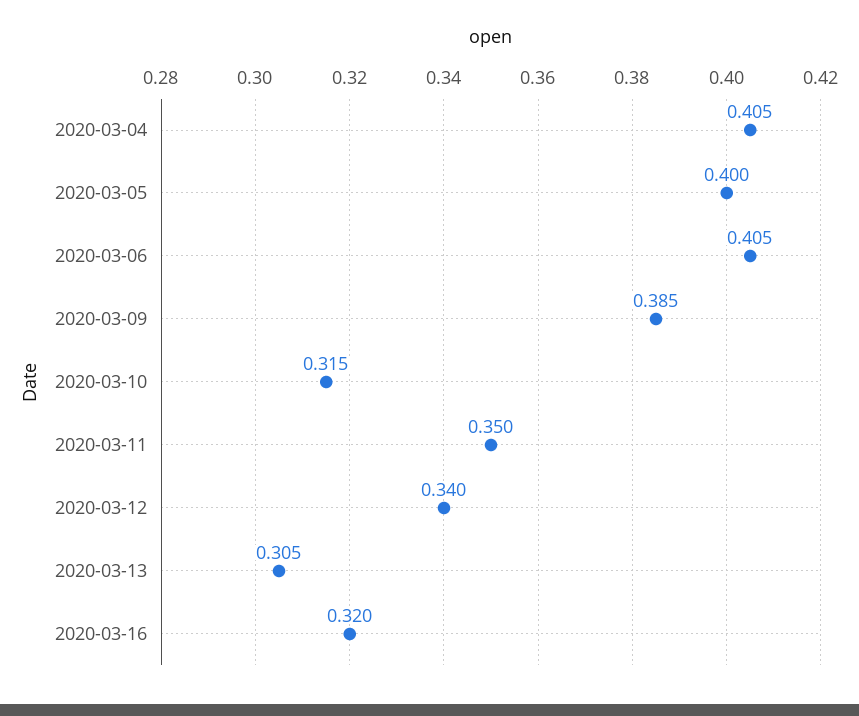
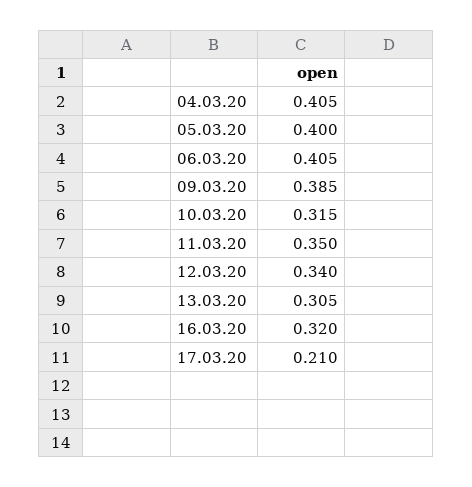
17.03.20: none -> 0.21

